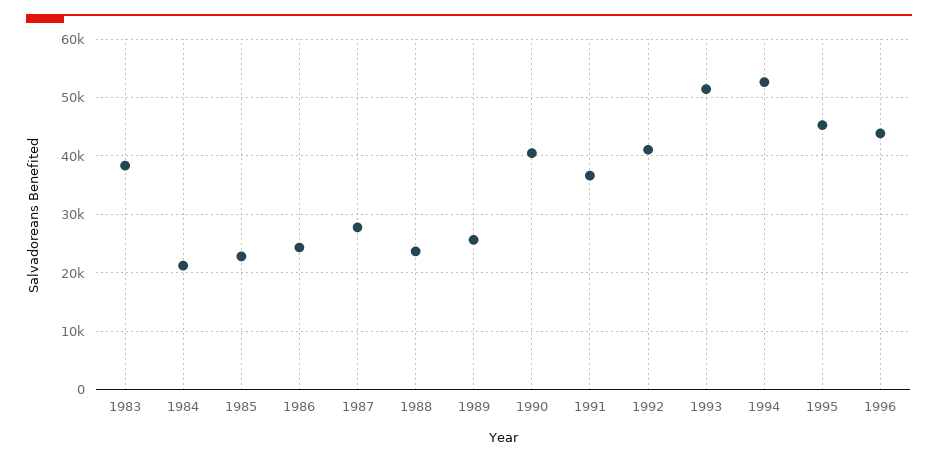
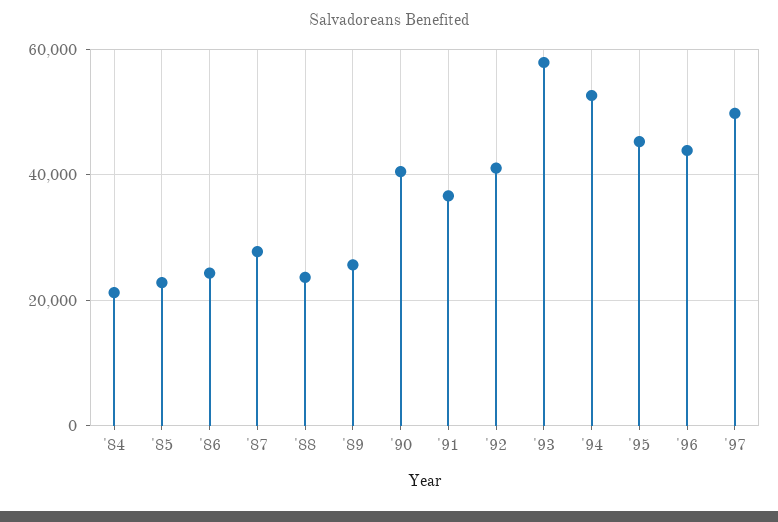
1983: 38000 -> none
1993: 52000 -> 58000
'97: none -> 50000

